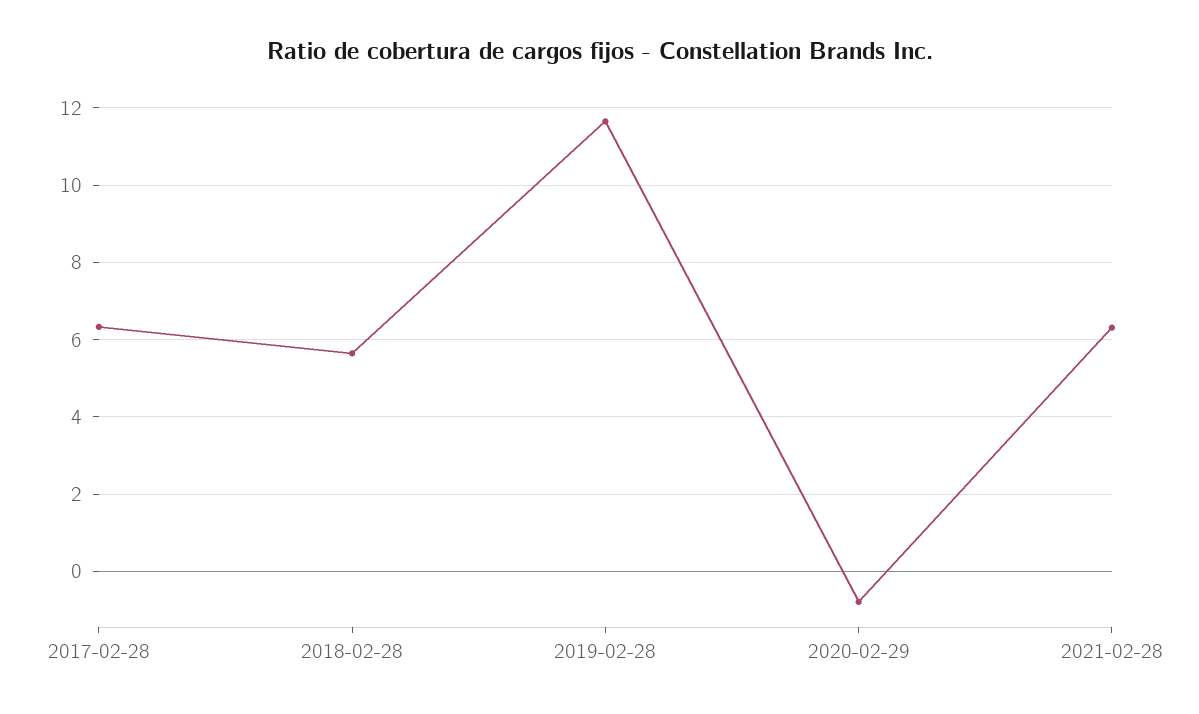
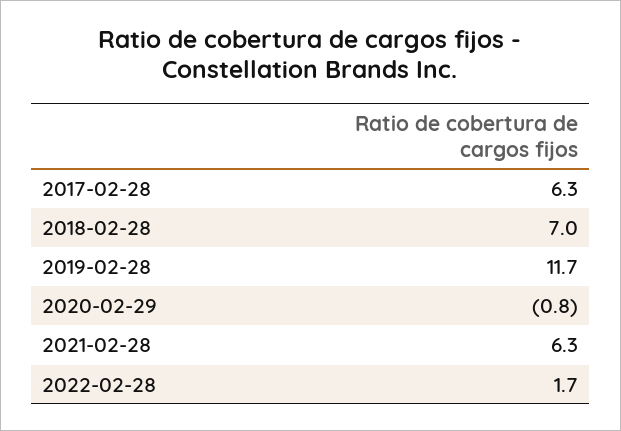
2018-02-28: 5.6 -> 7
2022-02-28: none -> 1.7

